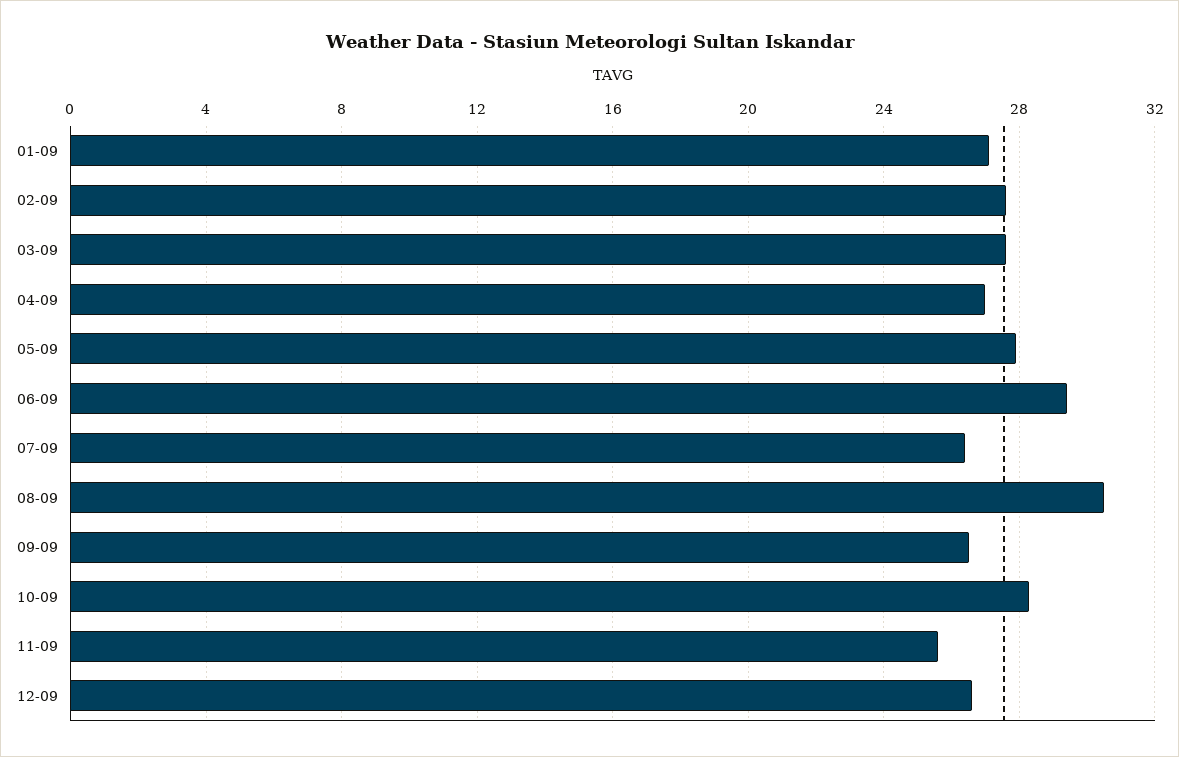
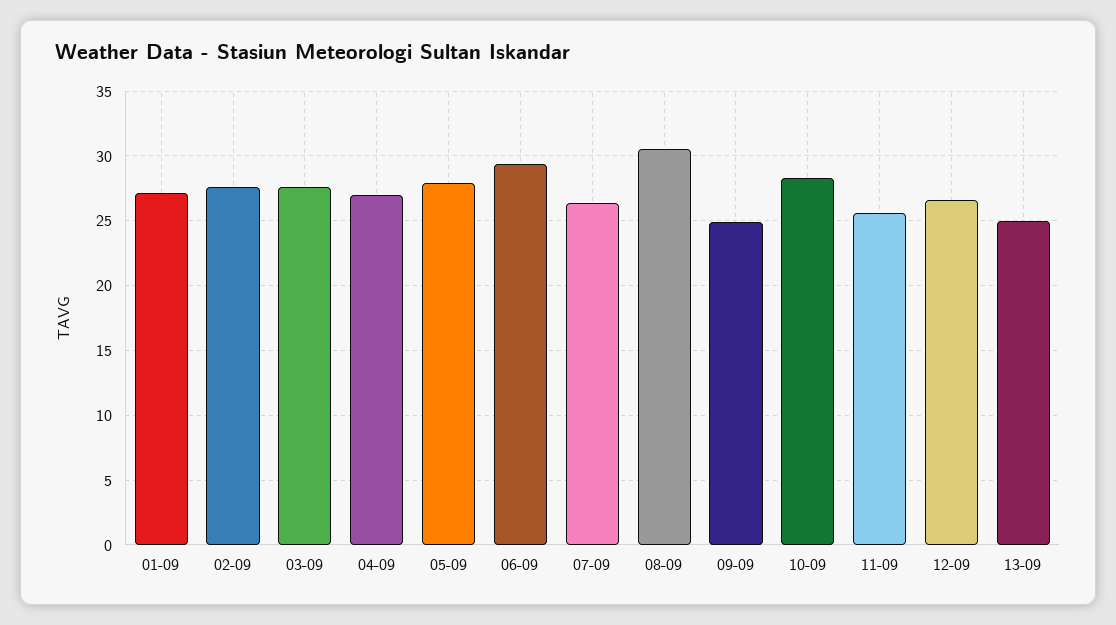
09-09: 26.5 -> 25
13-09: none -> 25

